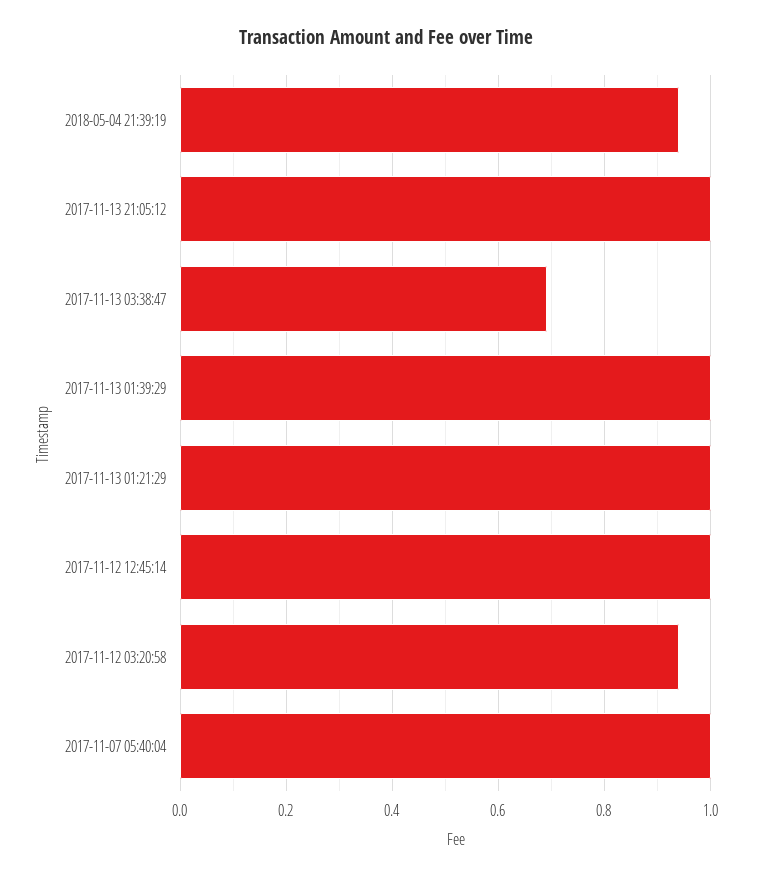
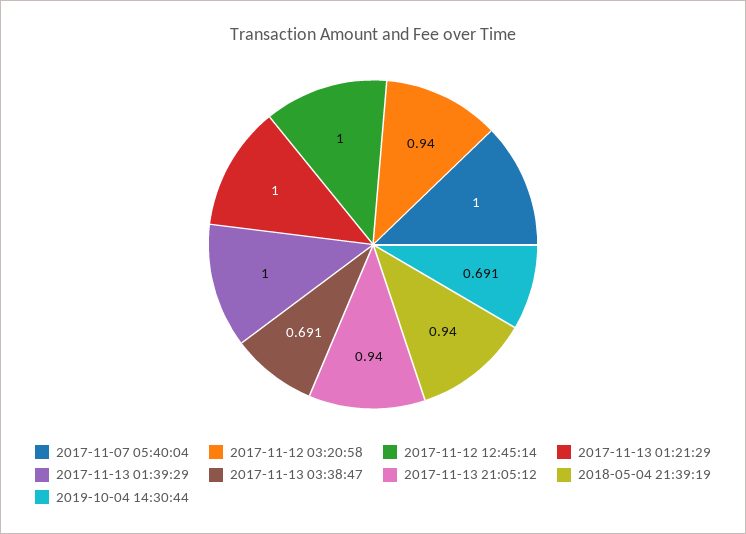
2017-11-13 21:05:12: 1 -> 0.94
2019-10-04 14:30:44: none -> 0.691

